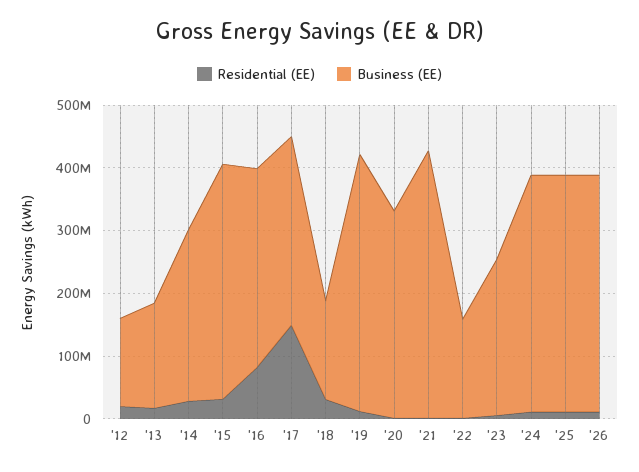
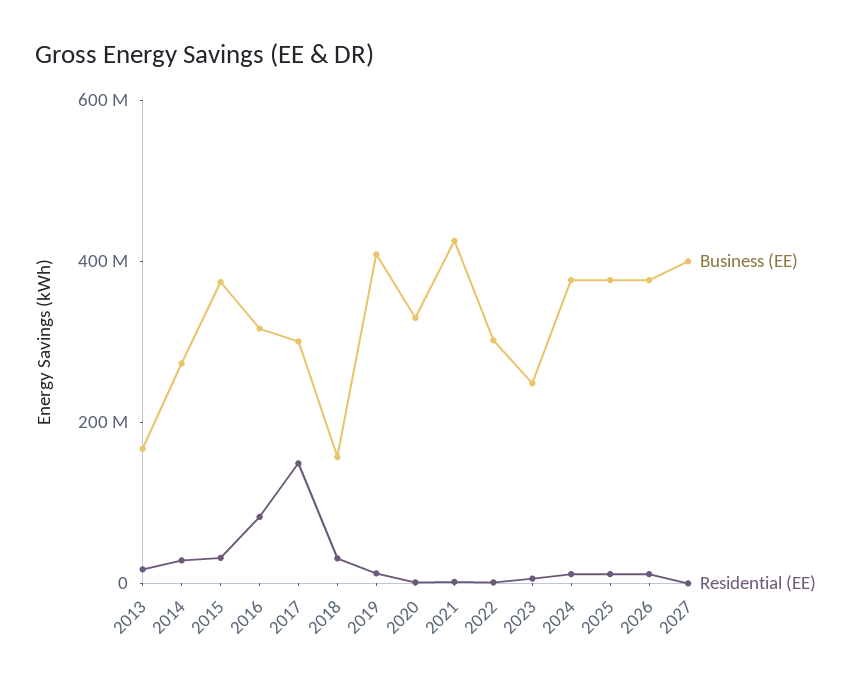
Residential (EE), '12: 20000000 -> none
Business (EE), '12: 140000000 -> none
Business (EE), '22: 160000000 -> 300000000
Business (EE), 2027: none -> 400000000
Residential (EE), 2027: none -> 0

